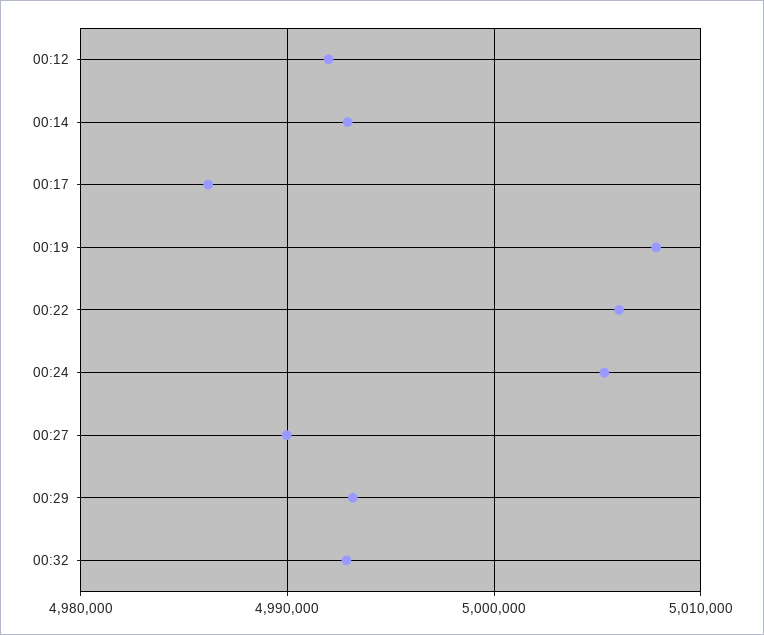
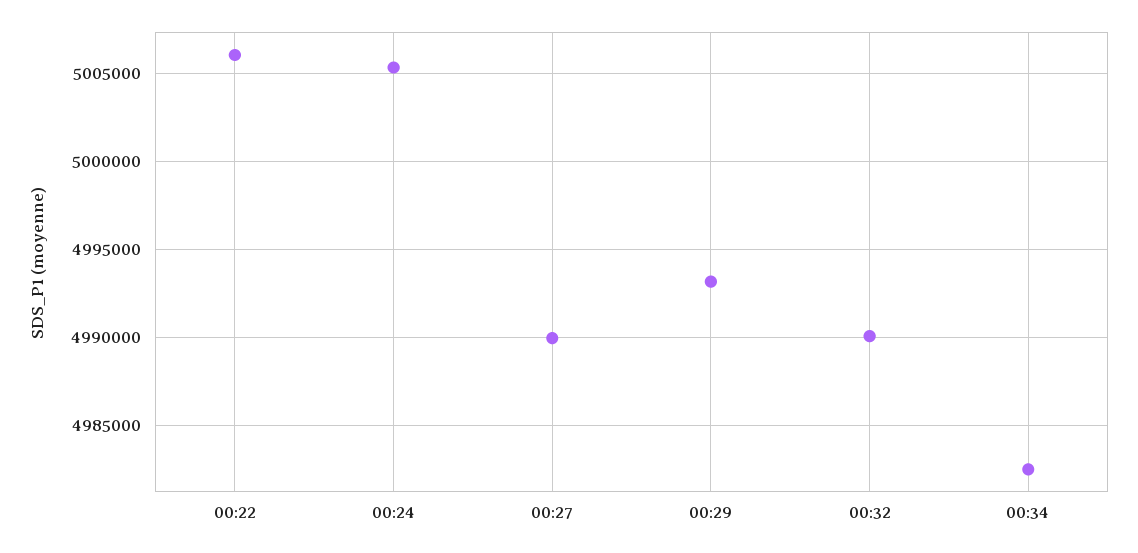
00:12: 4992000 -> none
00:14: 4993000 -> none
00:17: 4986000 -> none
00:19: 5008000 -> none
00:32: 4993000 -> 4990000
00:34: none -> 4982500

